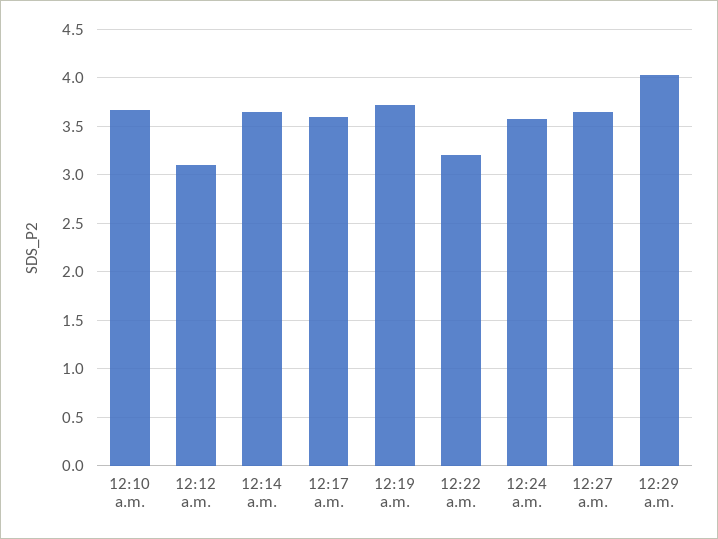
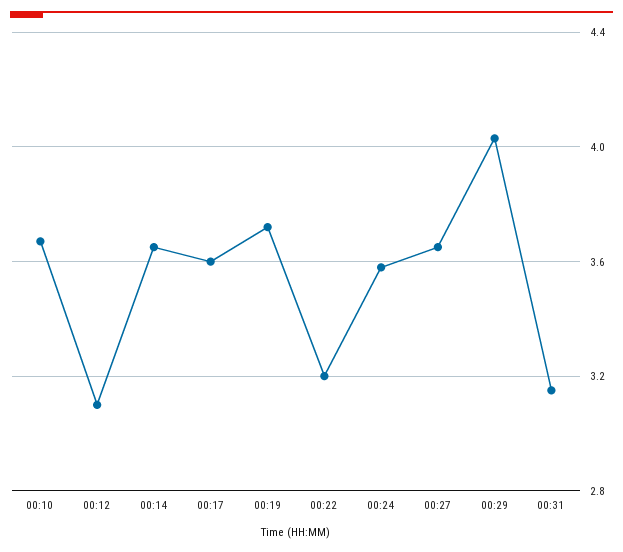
00:31: none -> 3.15

